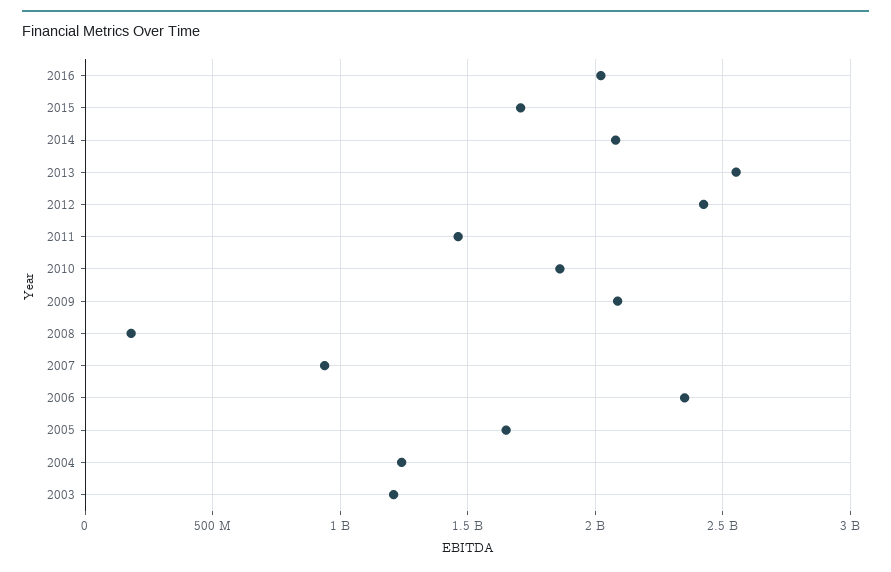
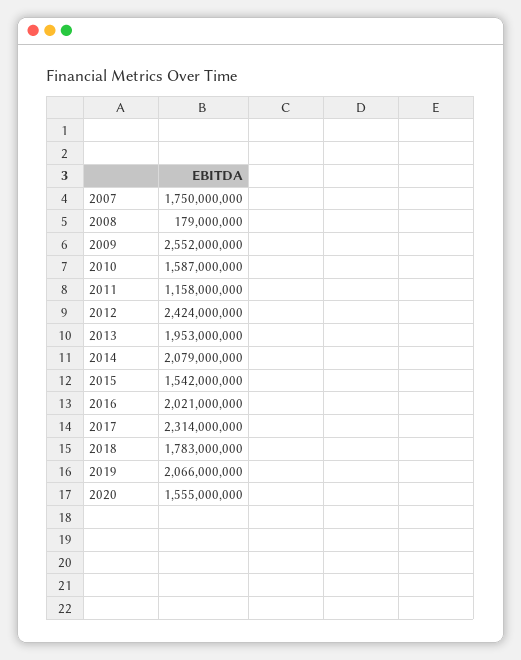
2015: 1700000000 -> 1542000000
2013: 2550000000 -> 1953000000
2011: 1450000000 -> 1158000000
2010: 1850000000 -> 1587000000
2009: 2100000000 -> 2552000000
2007: 950000000 -> 1750000000
2006: 2350000000 -> none
2005: 1650000000 -> none
2004: 1250000000 -> none
2003: 1200000000 -> none
2017: none -> 2314000000
2018: none -> 1783000000
2019: none -> 2066000000
2020: none -> 1555000000

